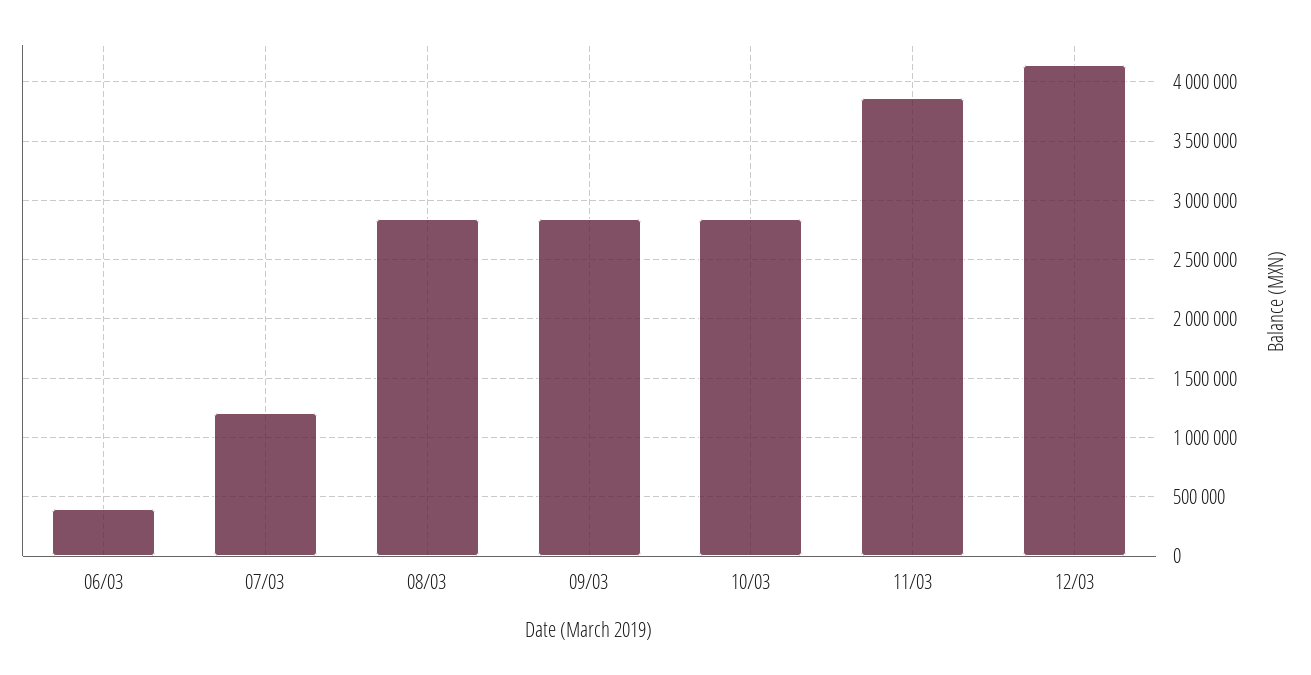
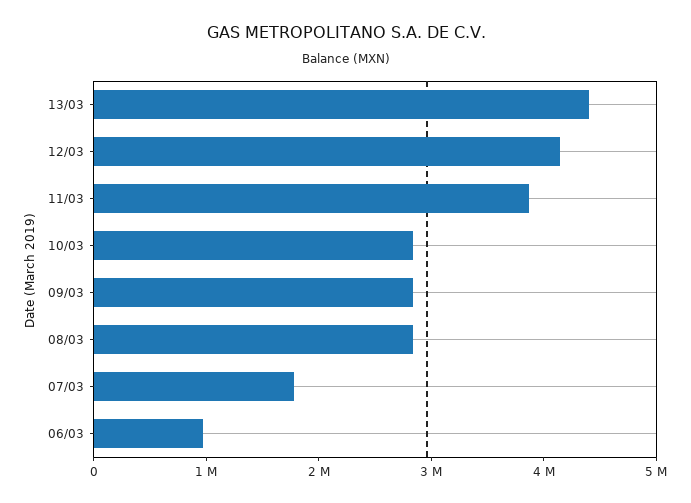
06/03: 400000 -> 1000000
07/03: 1200000 -> 1800000
13/03: none -> 4400000

